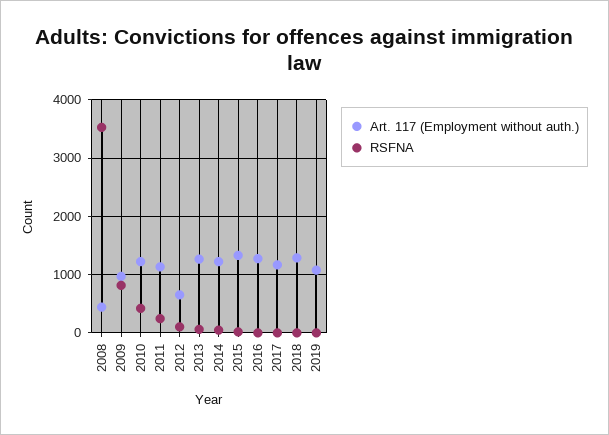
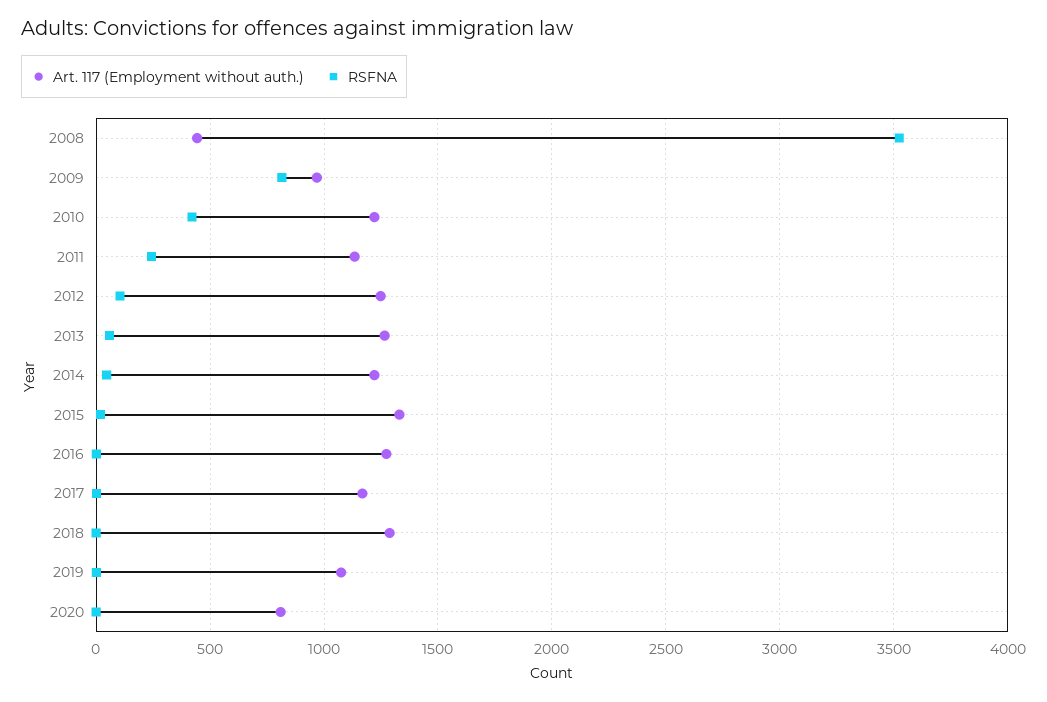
Art. 117 (Employment without auth.), 2012: 600 -> 1250
Art. 117 (Employment without auth.), 2020: none -> 800
RSFNA, 2020: none -> 0

